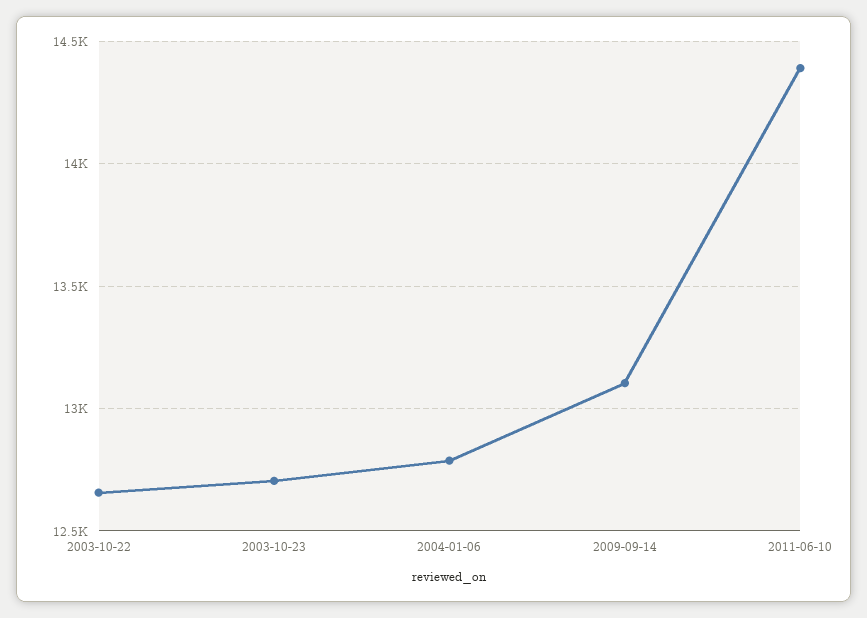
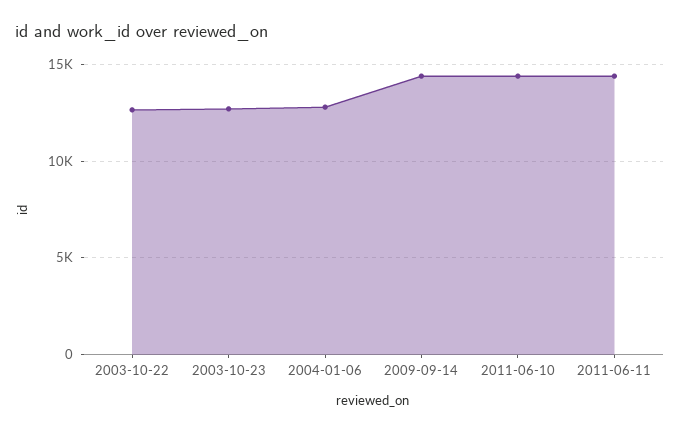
2009-09-14: 13100 -> 14500
2011-06-11: none -> 14500

